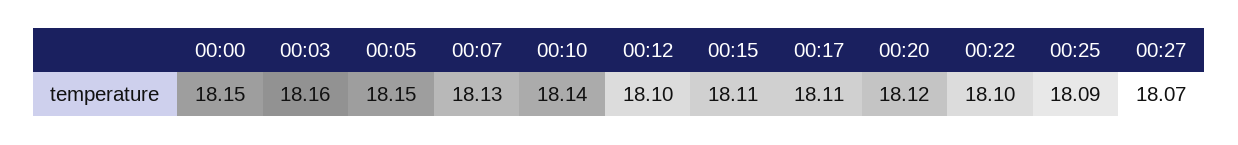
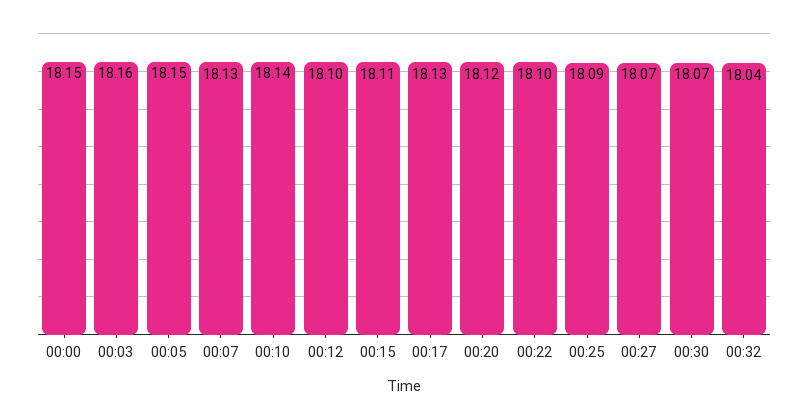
00:17: 18.11 -> 18.13
00:30: none -> 18.07
00:32: none -> 18.04

